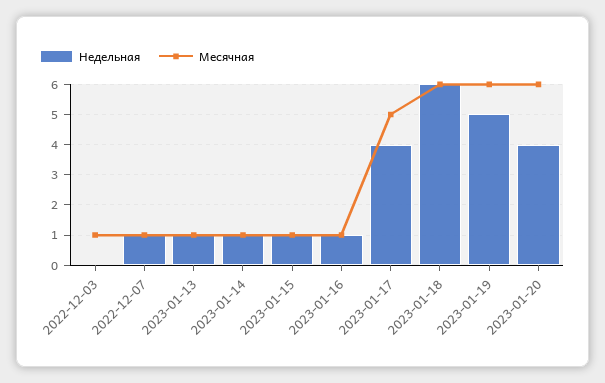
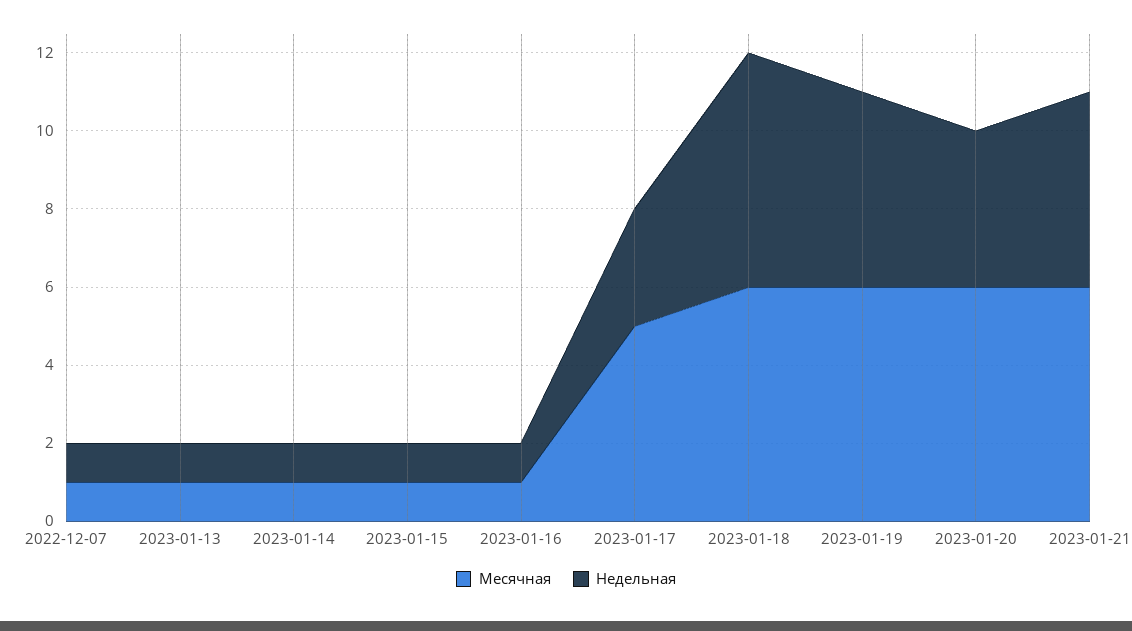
Недельная, 2022-12-03: 0 -> none
Месячная, 2022-12-03: 1 -> none
Недельная, 2023-01-17: 4 -> 3
Месячная, 2023-01-21: none -> 6
Недельная, 2023-01-21: none -> 5

